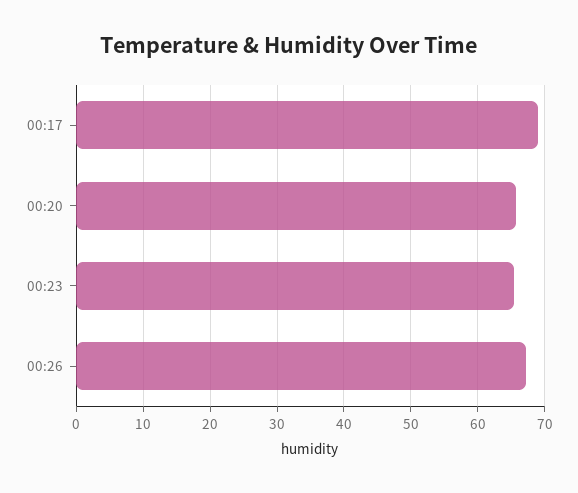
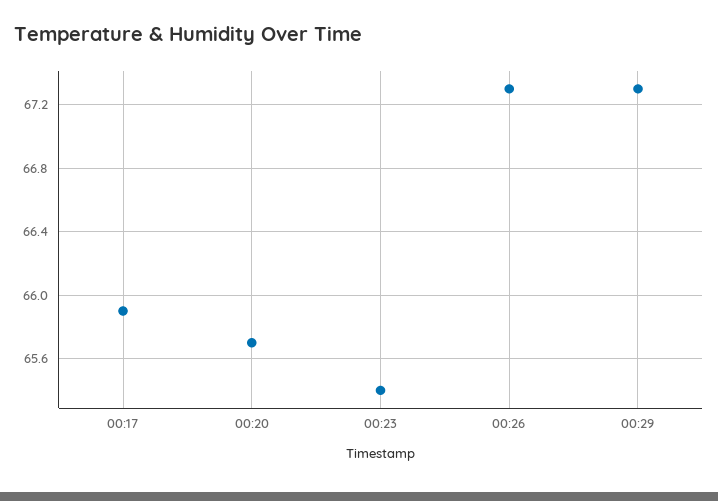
00:17: 69 -> 65.9
00:29: none -> 67.3

